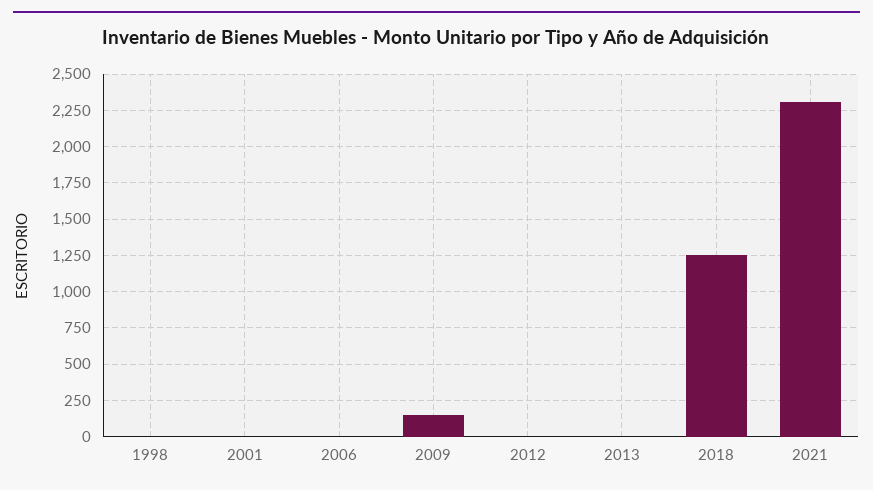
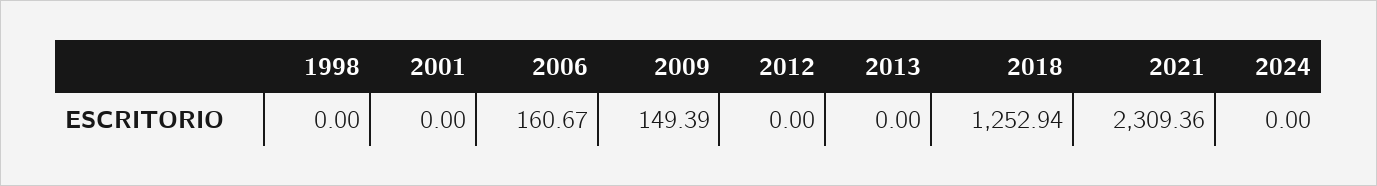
2006: 0 -> 160.67
2024: none -> 0

